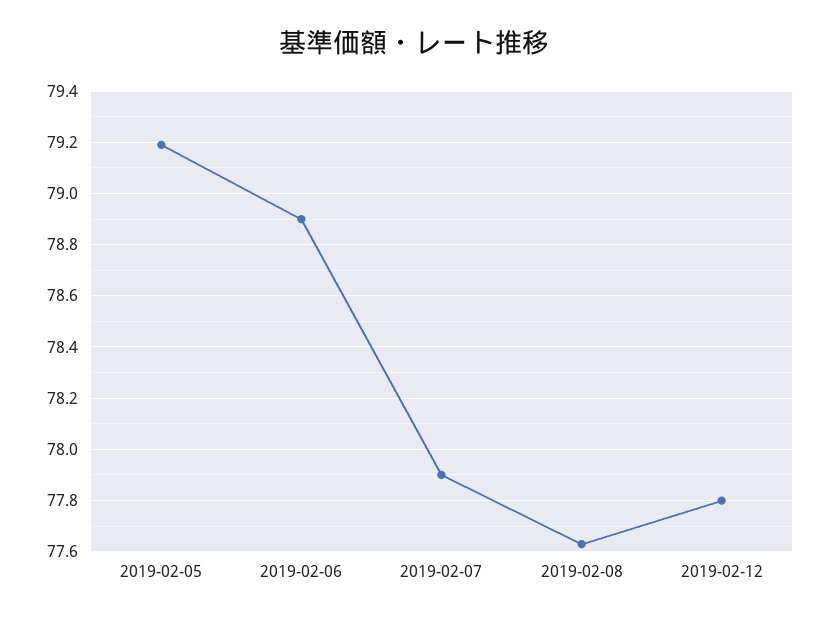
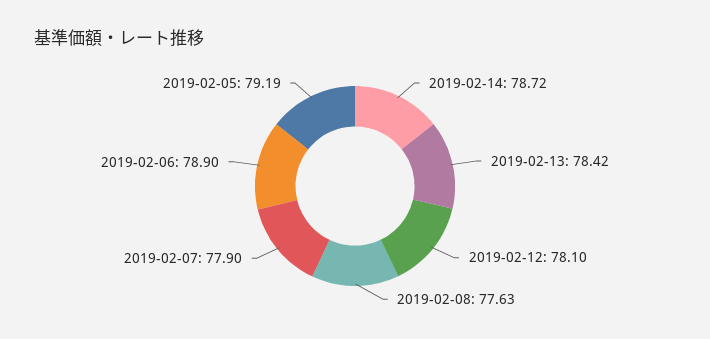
2019-02-12: 77.8 -> 78.1
2019-02-14: none -> 78.72
2019-02-13: none -> 78.42

